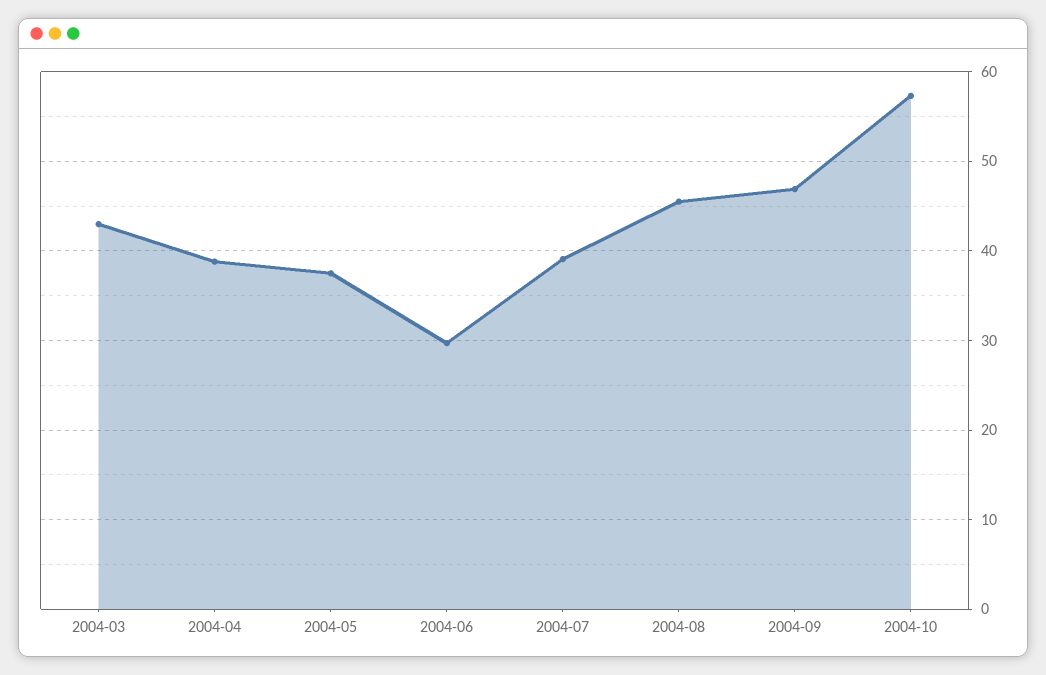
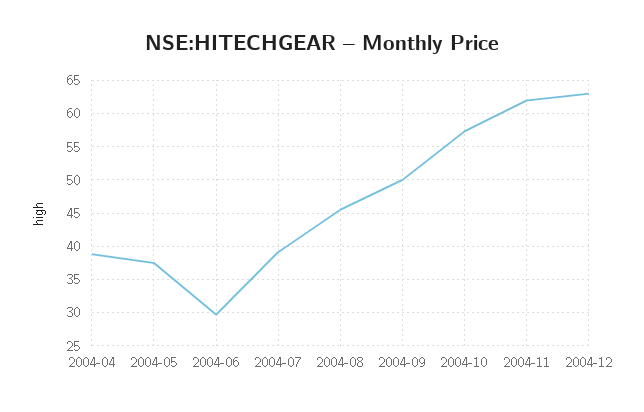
2004-03: 43 -> none
2004-09: 47 -> 50
2004-11: none -> 62
2004-12: none -> 63

